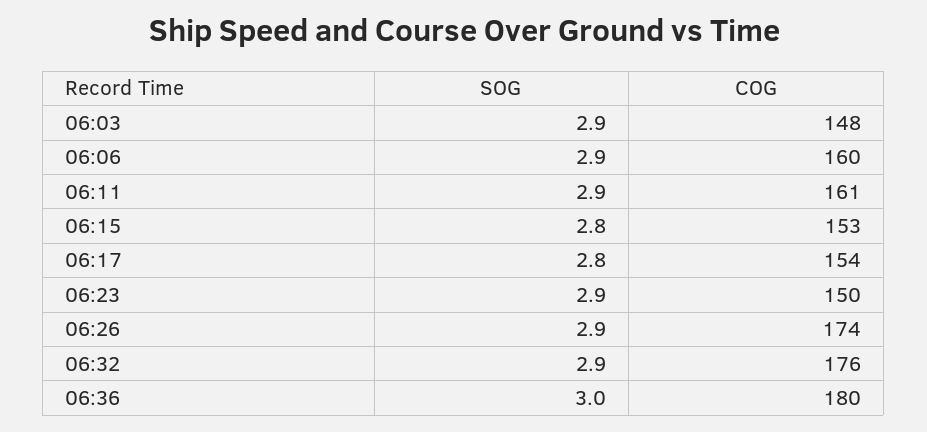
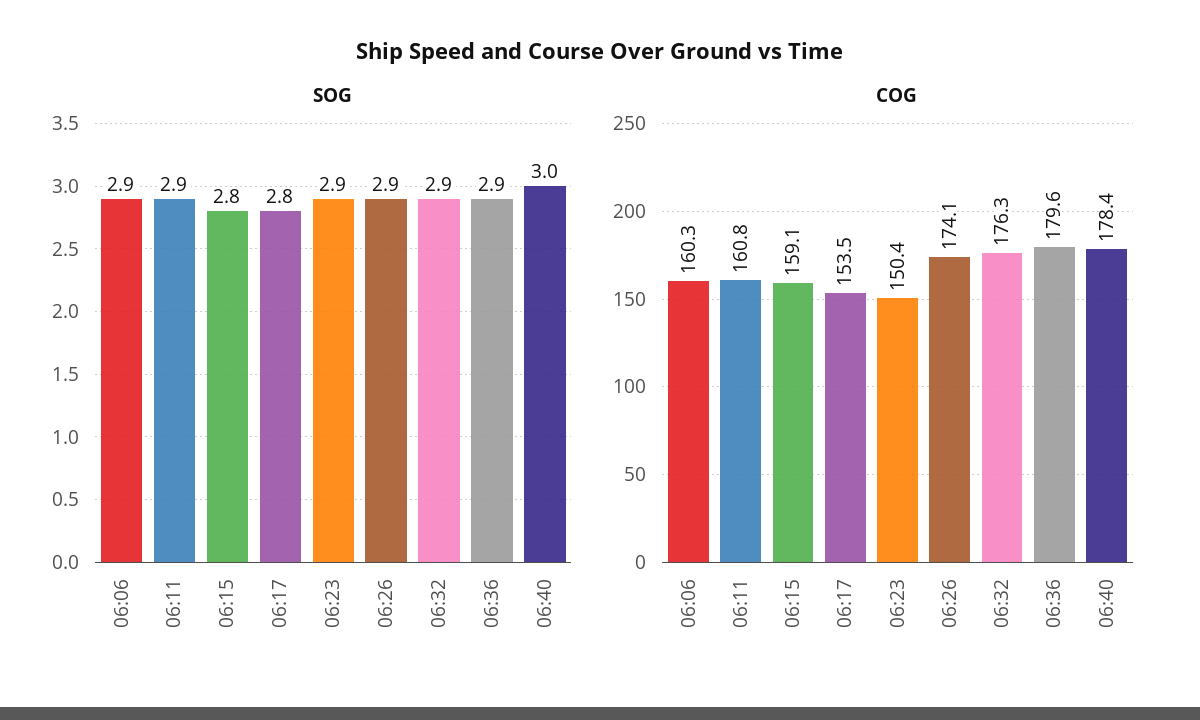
SOG, 06:03: 2.9 -> none
COG, 06:03: 148 -> none
COG, 06:15: 153 -> 159.1
SOG, 06:36: 3 -> 2.9
SOG, 06:40: none -> 3
COG, 06:40: none -> 178.4

